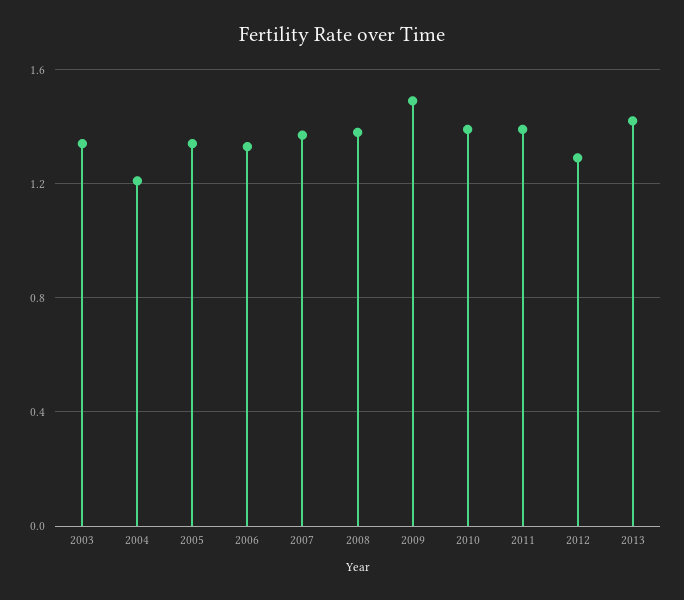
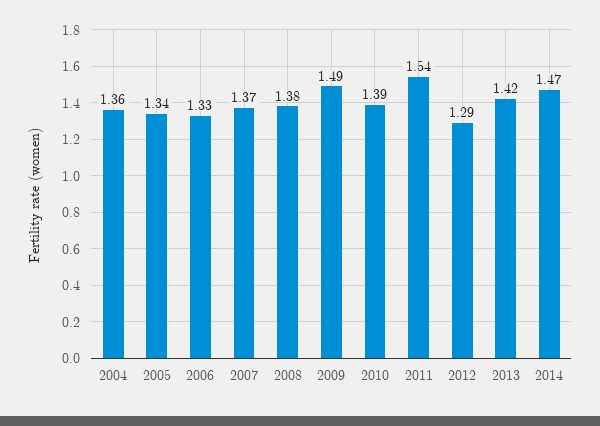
2003: 1.35 -> none
2004: 1.2 -> 1.36
2011: 1.4 -> 1.54
2014: none -> 1.47

